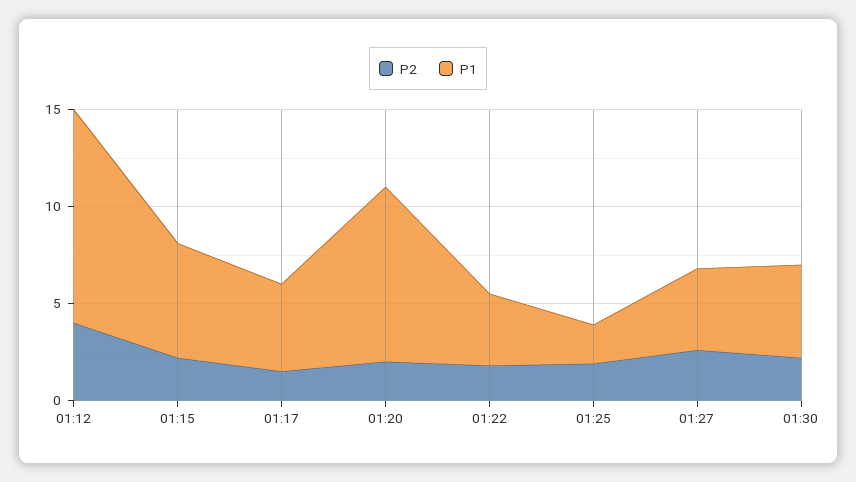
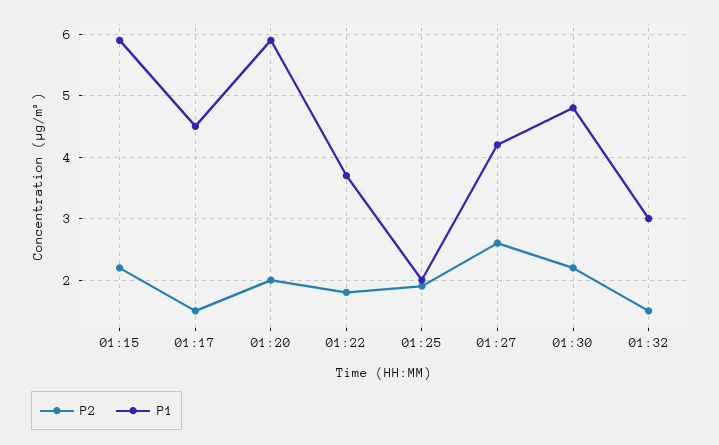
P2, 01:12: 4 -> none
P1, 01:12: 11 -> none
P1, 01:20: 9 -> 5.9
P2, 01:32: none -> 1.5
P1, 01:32: none -> 3

